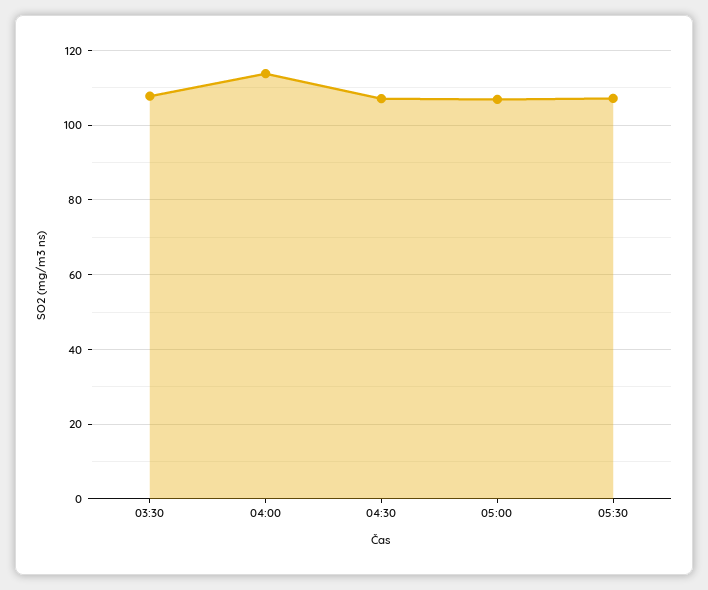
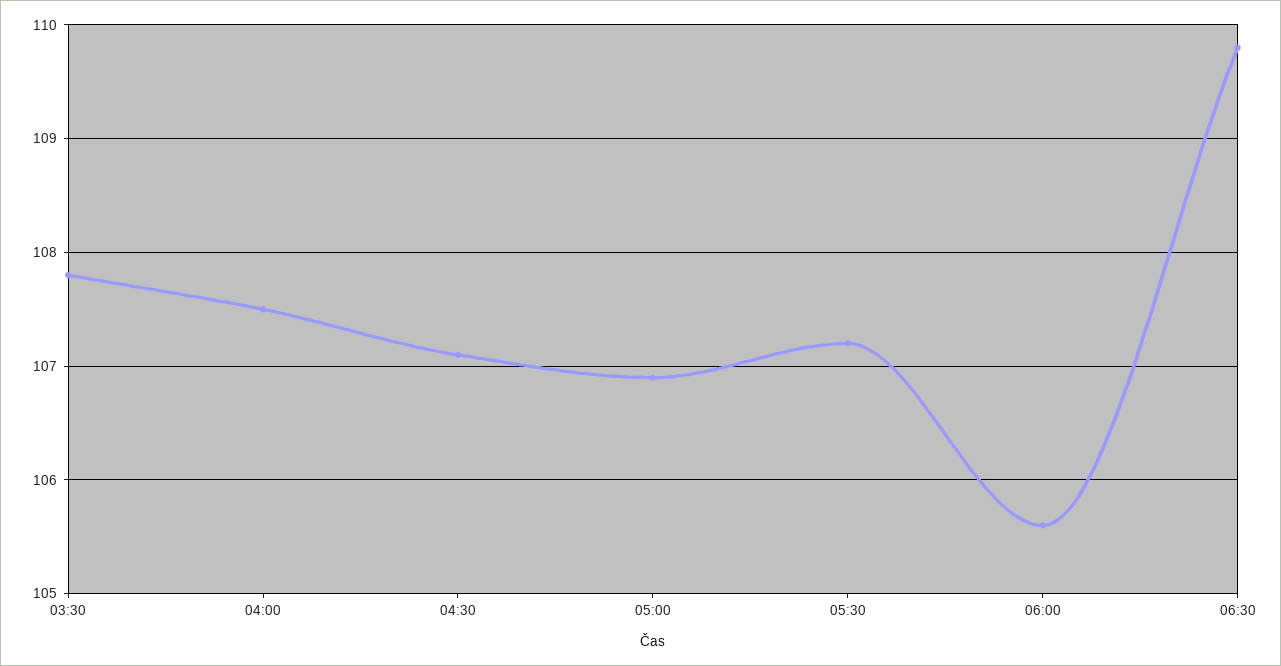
04:00: 114 -> 107.5
06:00: none -> 105.6
06:30: none -> 109.8

